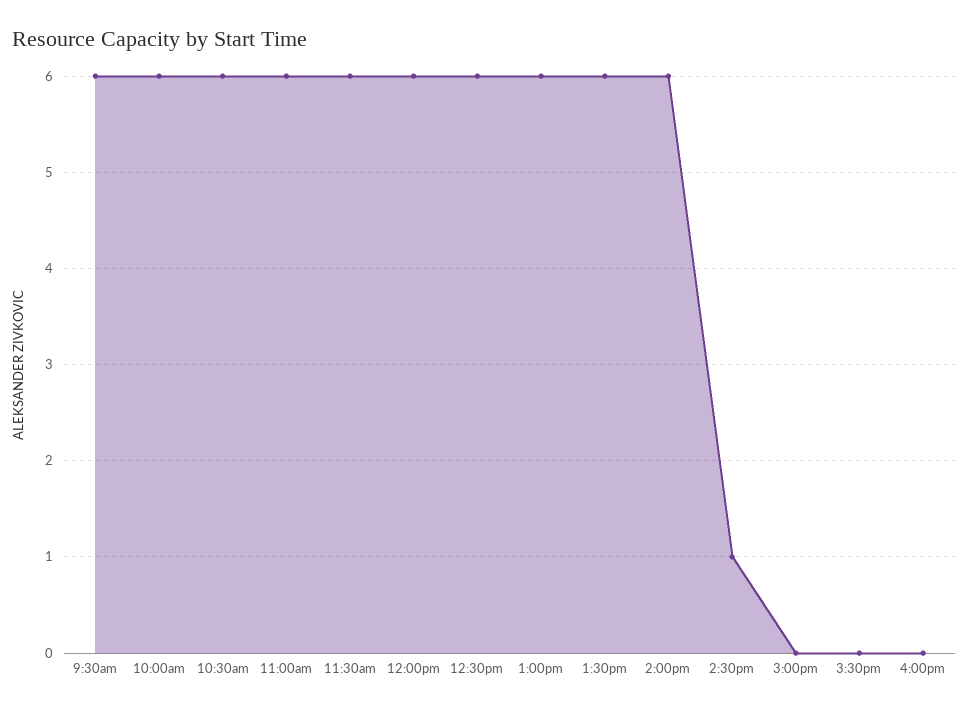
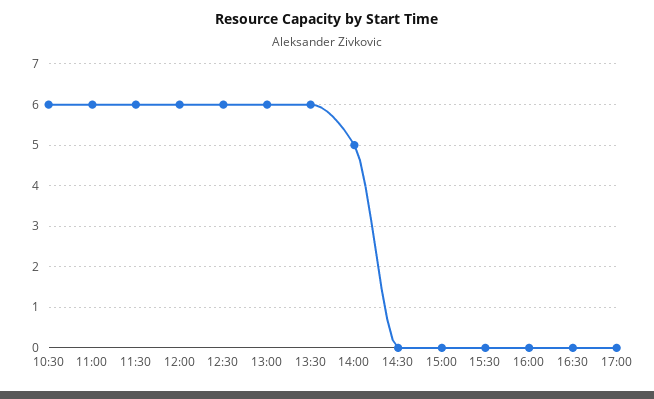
9:30am: 6 -> none
10:00am: 6 -> none
2:00pm: 6 -> 5
2:30pm: 1 -> 0
16:30: none -> 0
17:00: none -> 0

